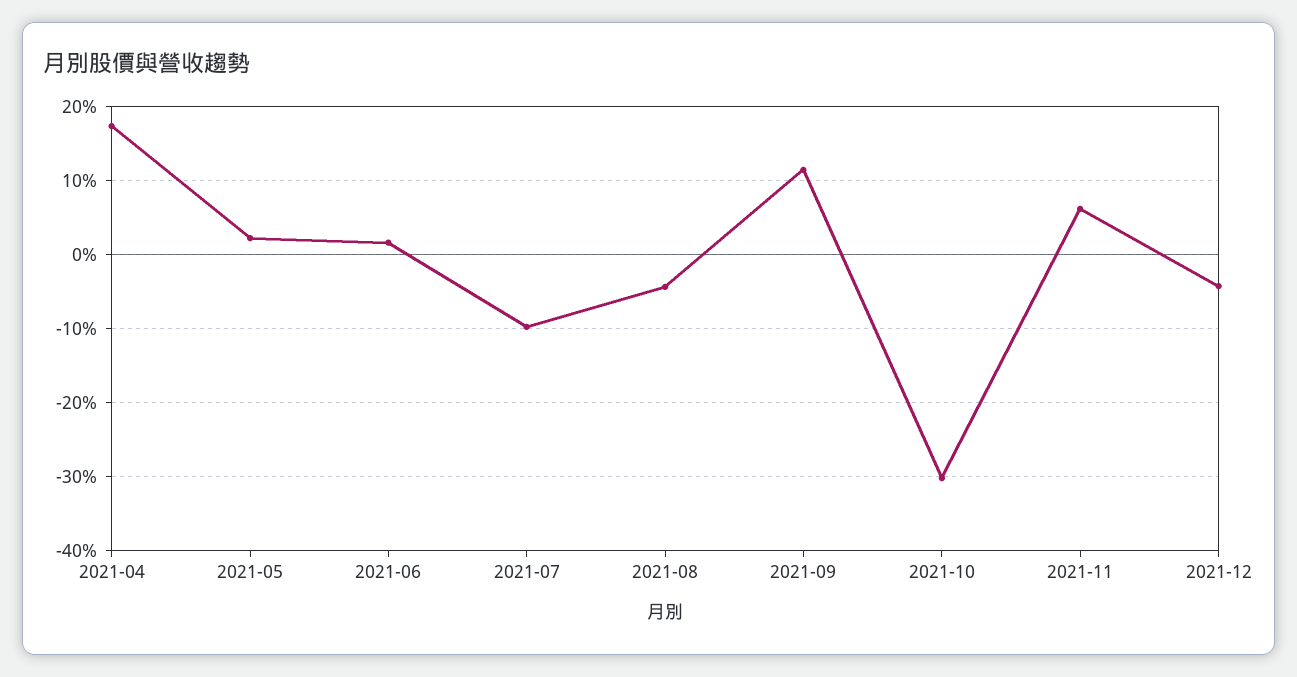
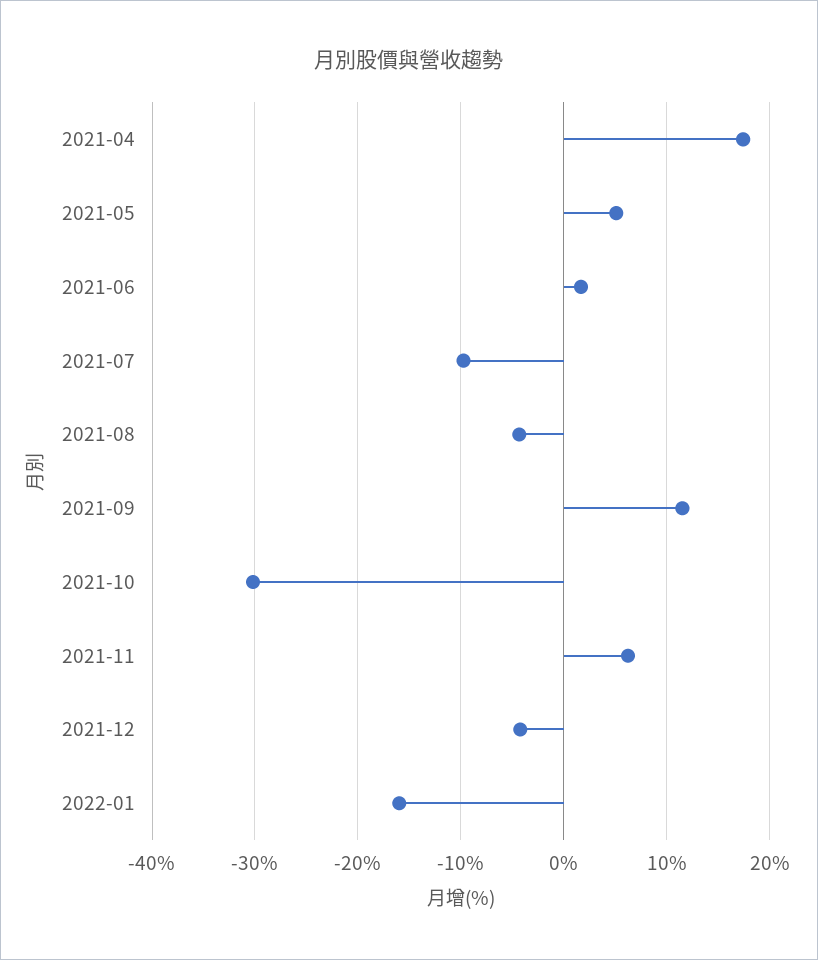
2021-05: 2 -> 5
2022-01: none -> -16

